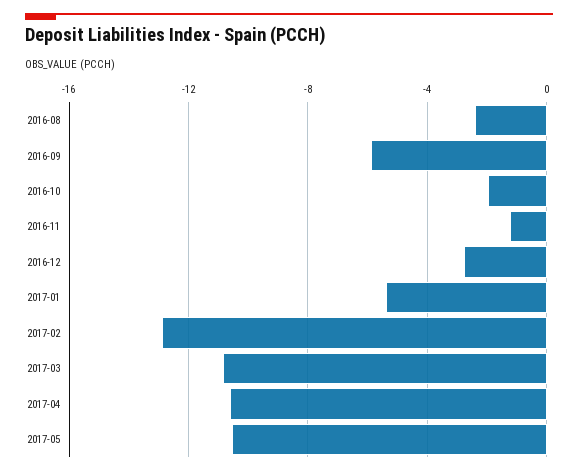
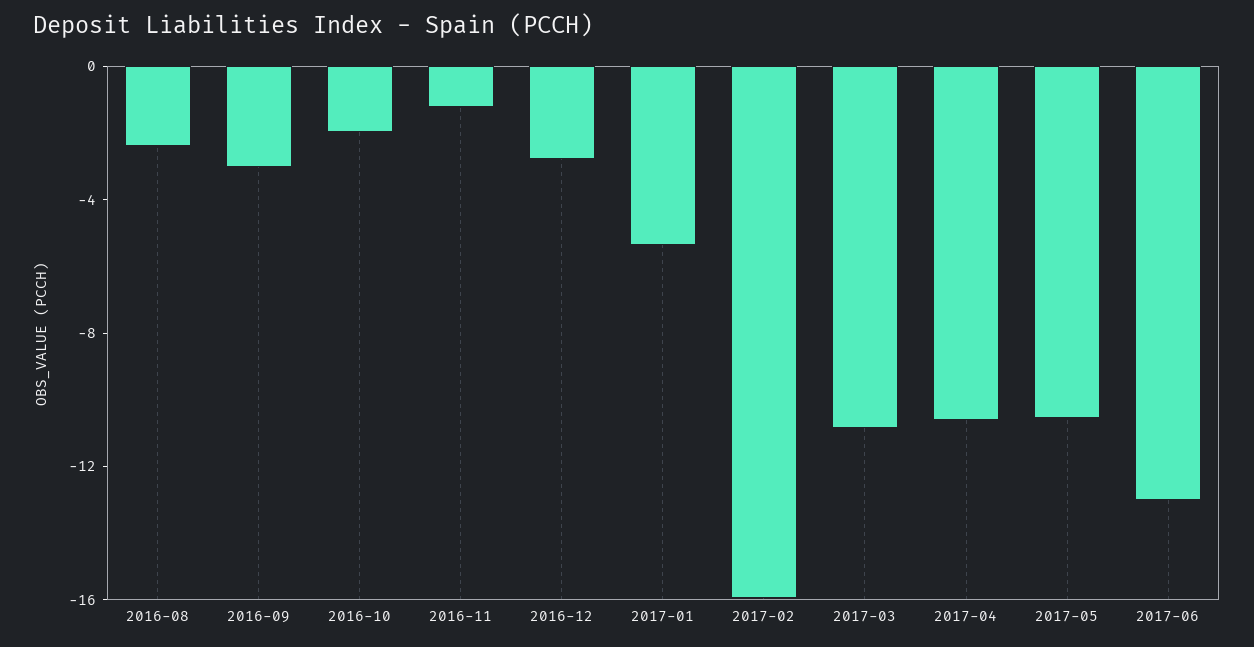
2016-09: -6 -> -3
2017-02: -13 -> -16
2017-06: none -> -13

